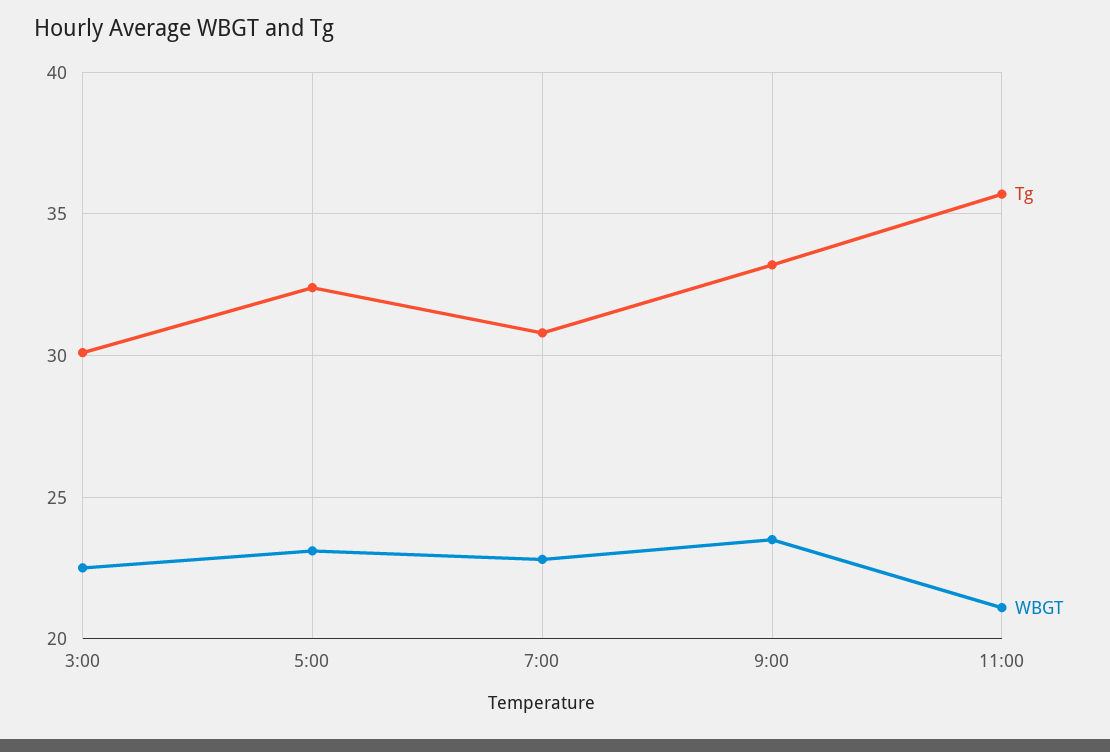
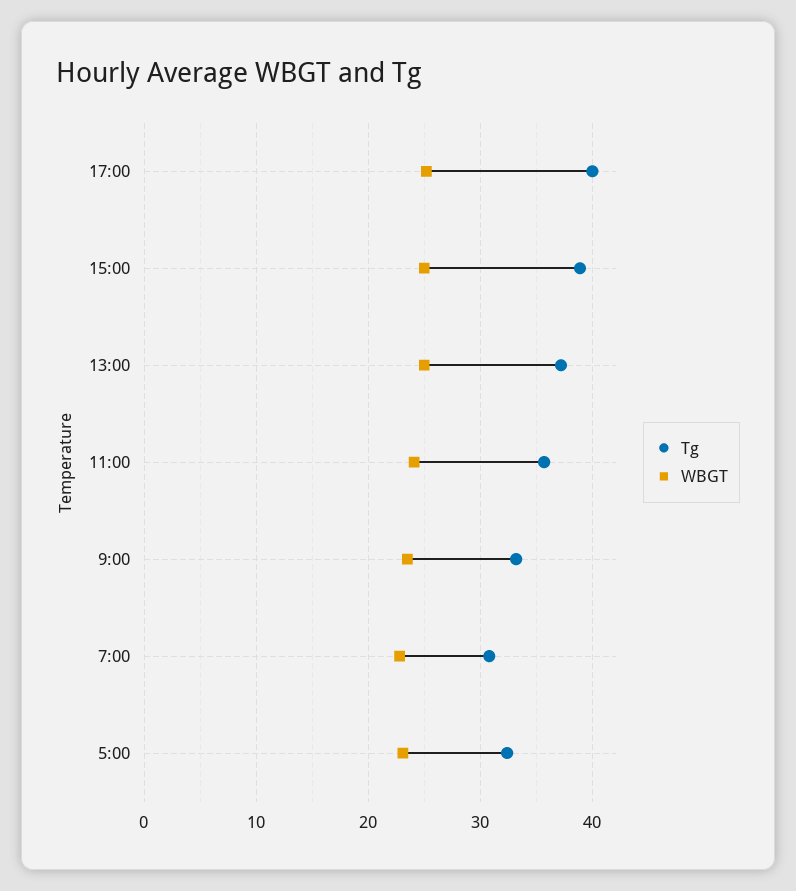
Tg, 3:00: 30 -> none
WBGT, 3:00: 22.5 -> none
WBGT, 11:00: 21 -> 24
Tg, 17:00: none -> 40
WBGT, 17:00: none -> 25
Tg, 15:00: none -> 39
WBGT, 15:00: none -> 25
Tg, 13:00: none -> 37
WBGT, 13:00: none -> 25

